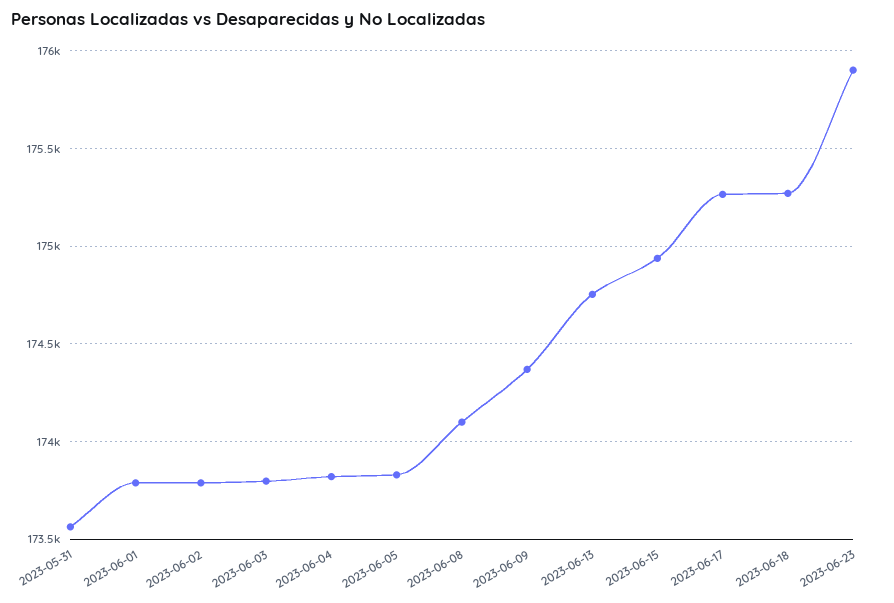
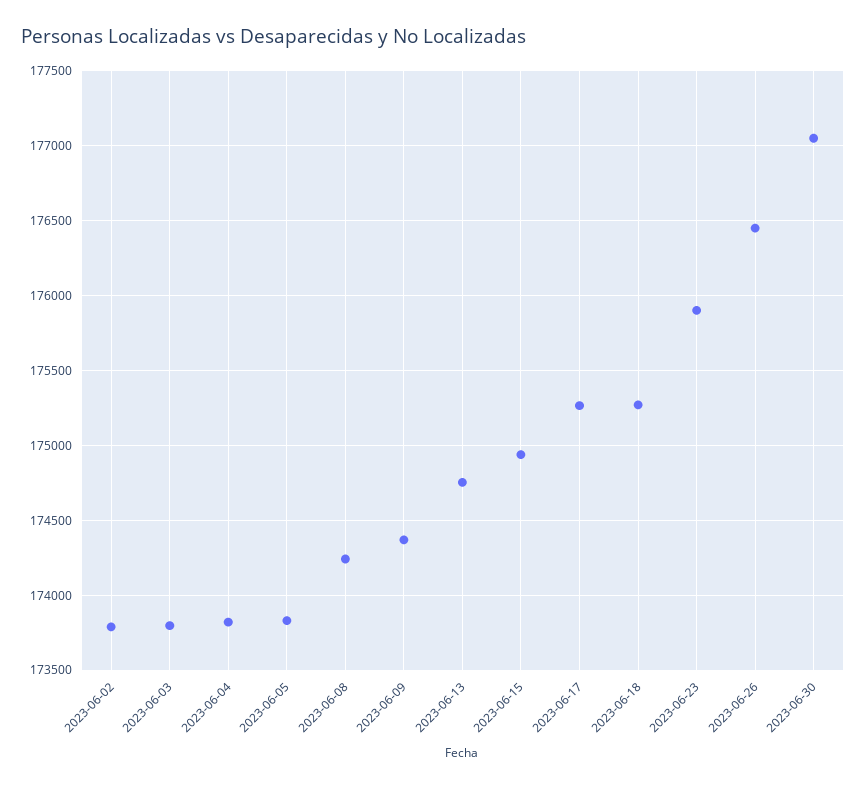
2023-05-31: 173550 -> none
2023-06-01: 173800 -> none
2023-06-08: 174100 -> 174250
2023-06-26: none -> 176450
2023-06-30: none -> 177050

